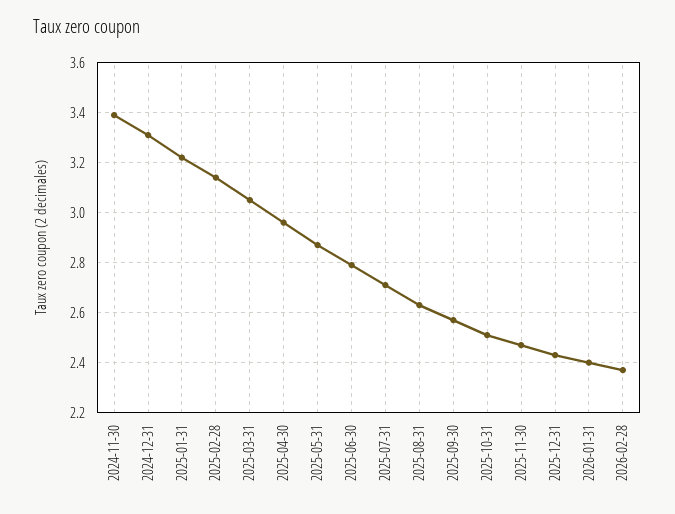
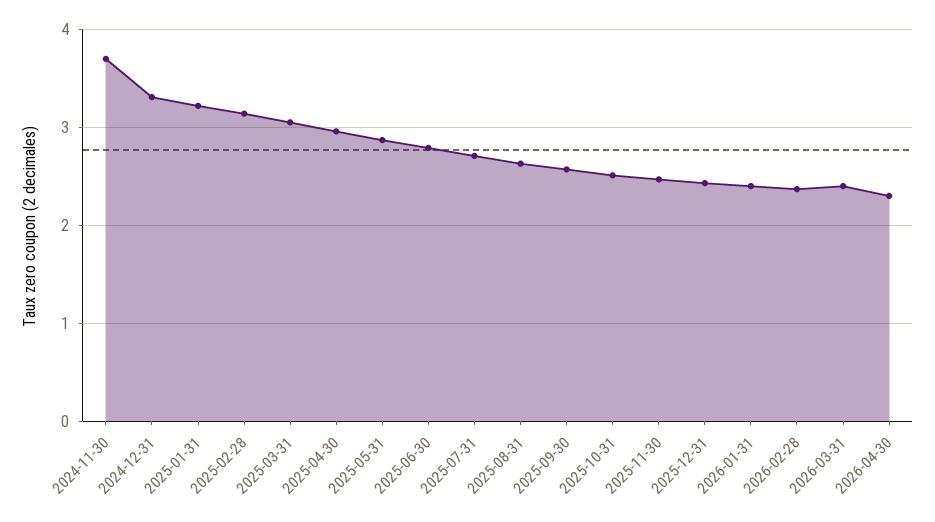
2024-11-30: 3.4 -> 3.7
2026-03-31: none -> 2.4
2026-04-30: none -> 2.3

